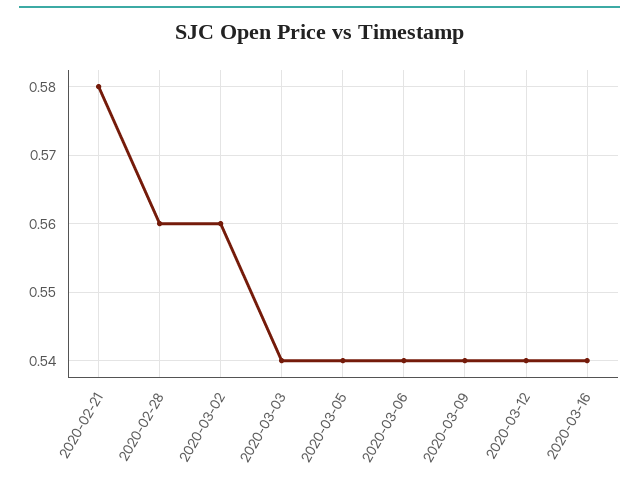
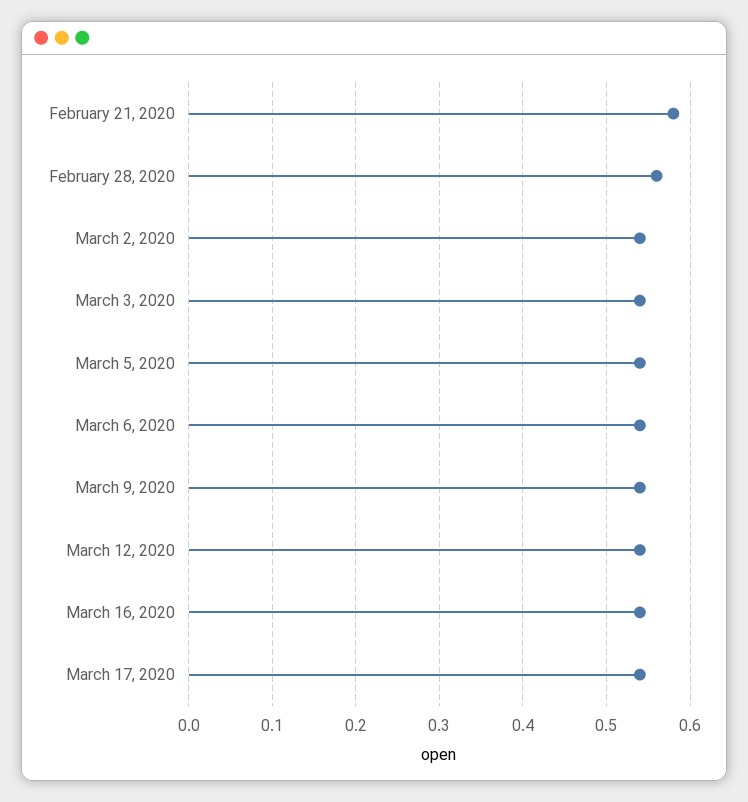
2020-03-02: 0.56 -> 0.54
March 17, 2020: none -> 0.54

